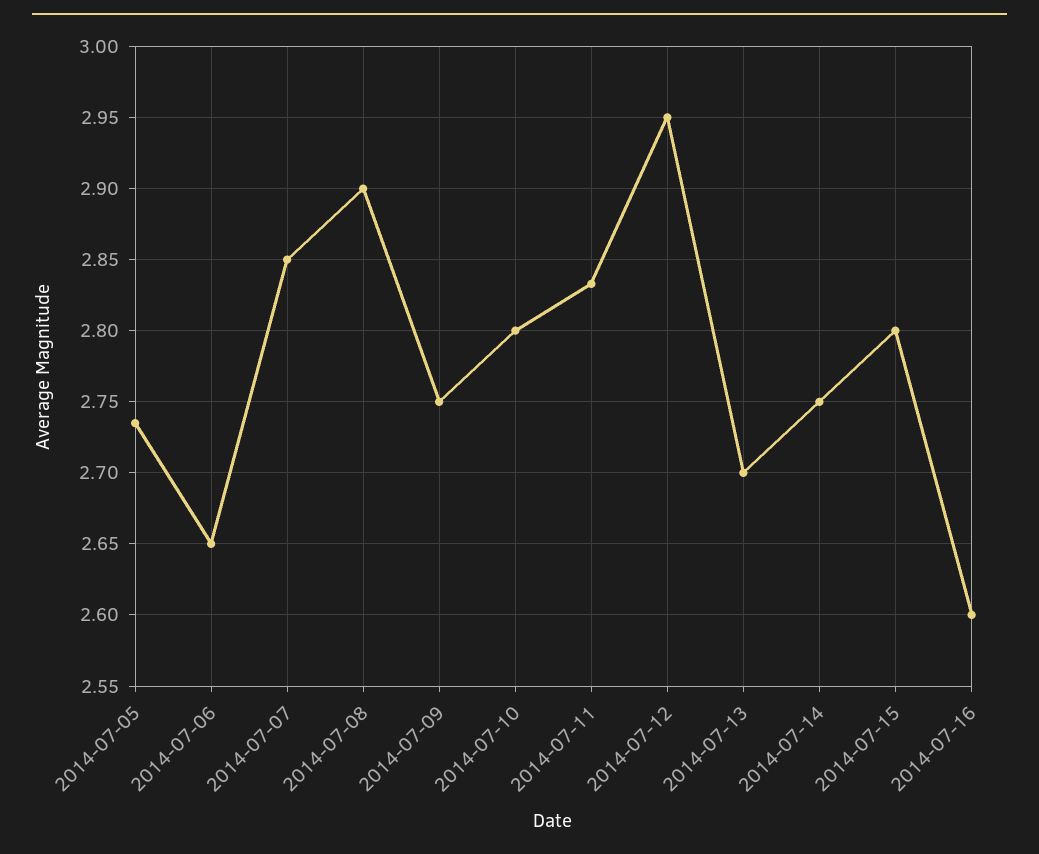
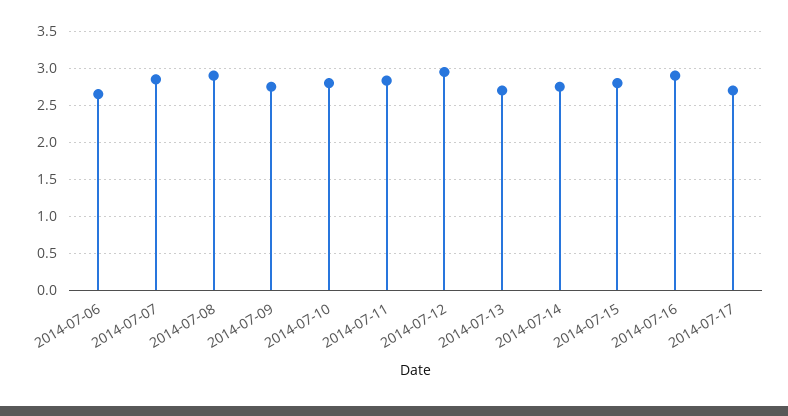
2014-07-05: 2.735 -> none
2014-07-16: 2.6 -> 2.9
2014-07-17: none -> 2.7

